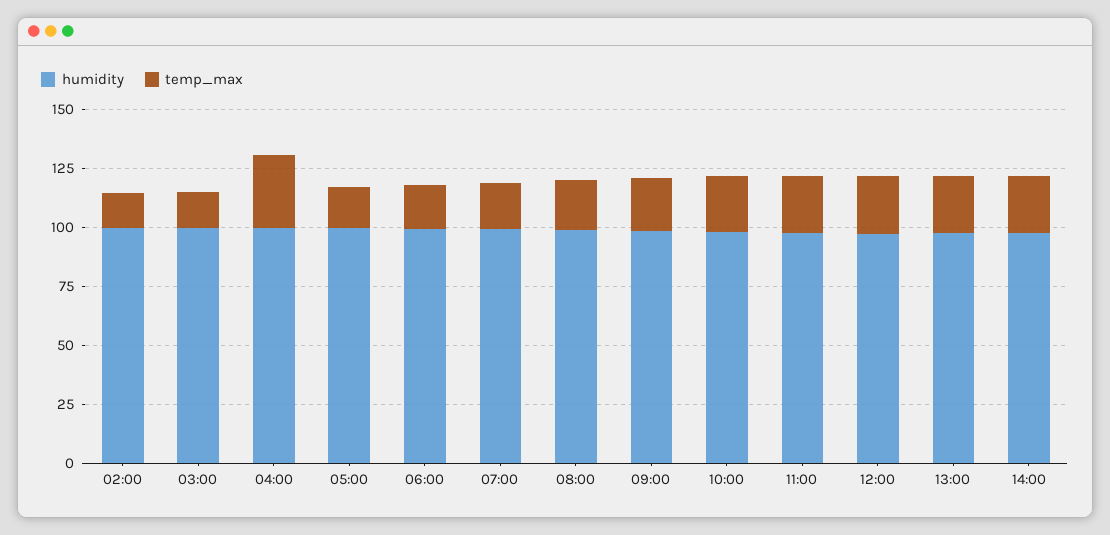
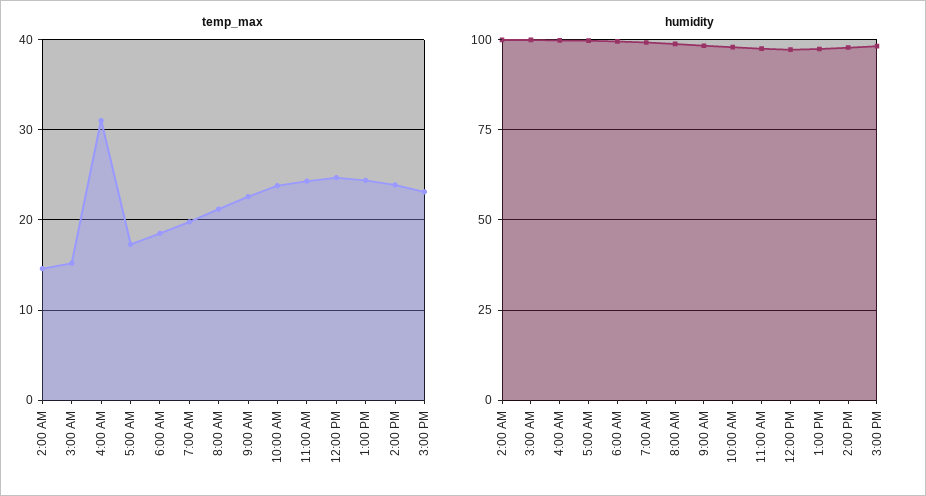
temp_max, 3:00 PM: none -> 23
humidity, 3:00 PM: none -> 97.5

